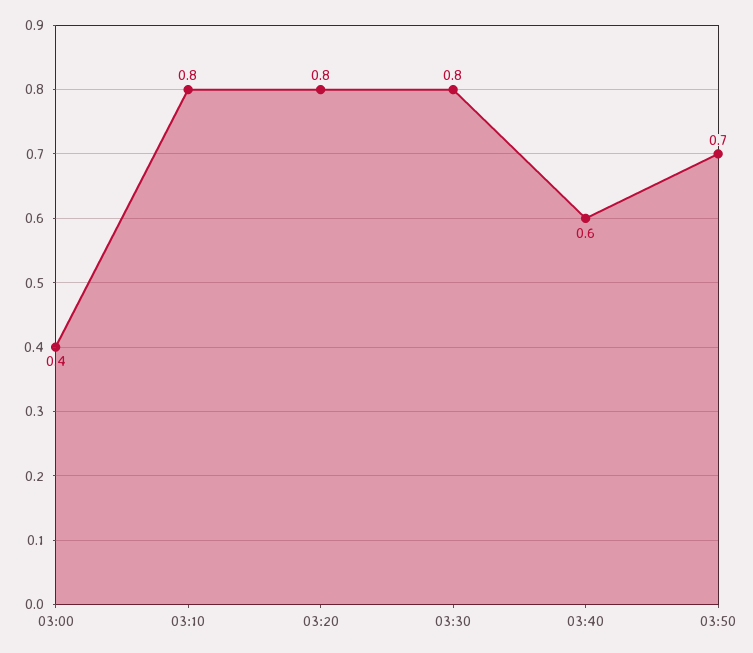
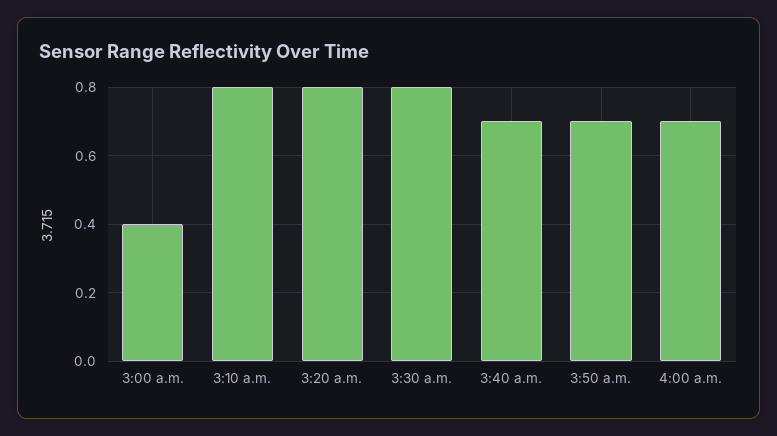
03:40: 0.6 -> 0.7
4:00 a.m.: none -> 0.7

